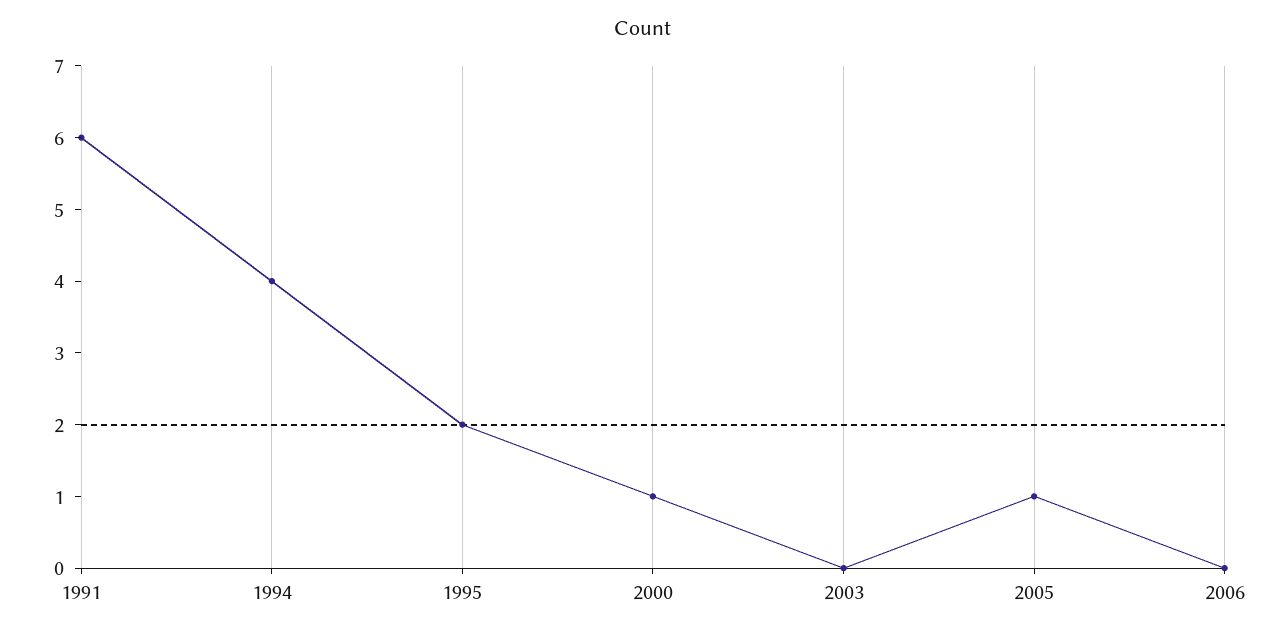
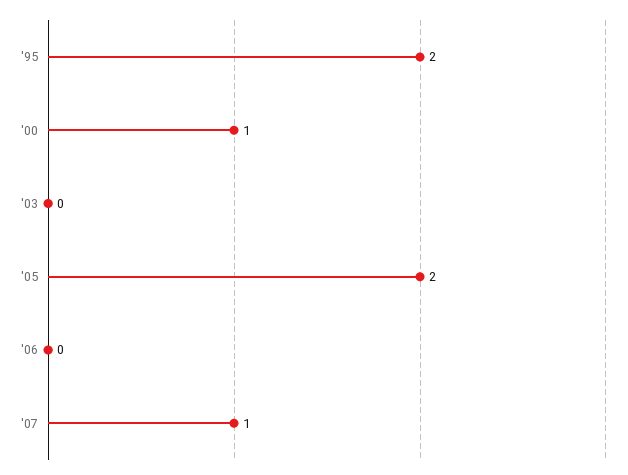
1991: 6 -> none
1994: 4 -> none
2005: 1 -> 2
'07: none -> 1

